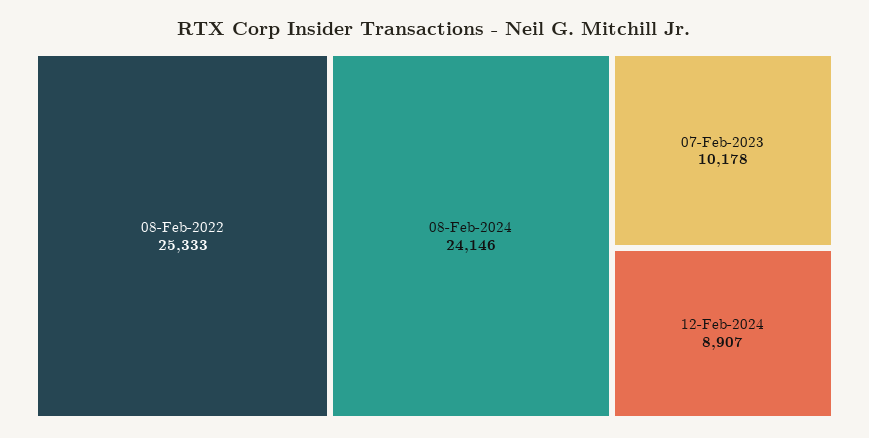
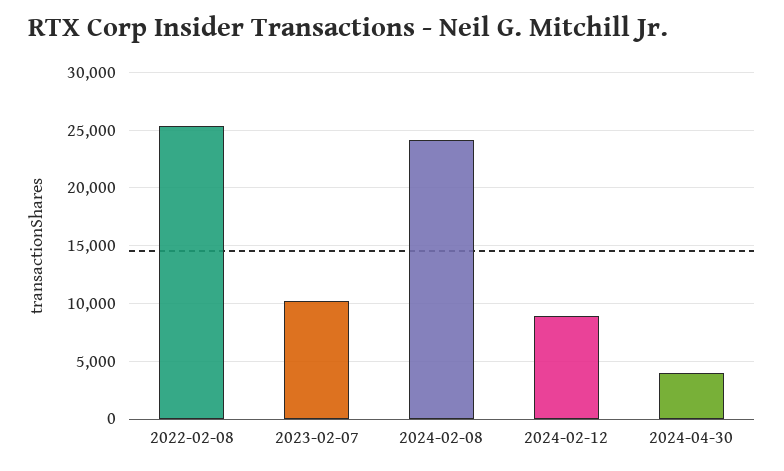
2024-04-30: none -> 4000

